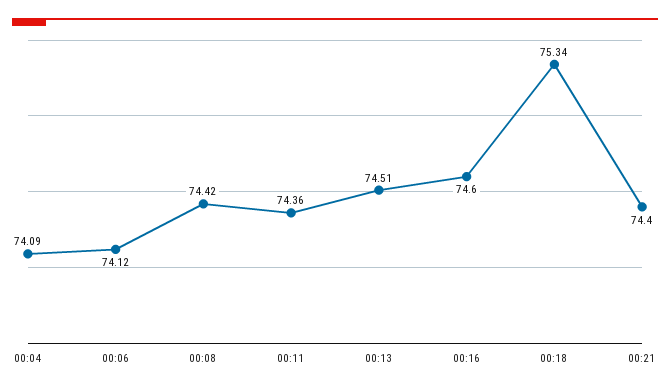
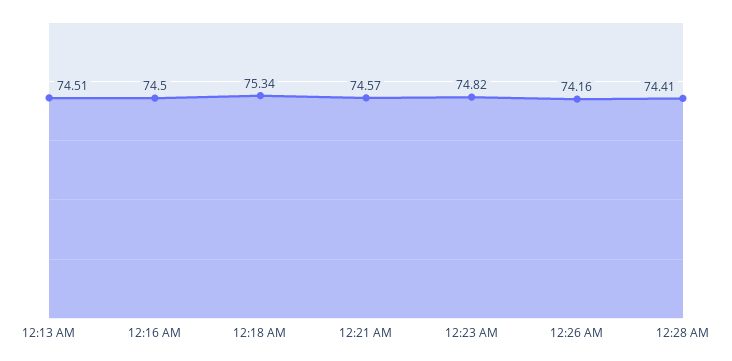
00:04: 74.09 -> none
00:06: 74.12 -> none
00:08: 74.42 -> none
00:11: 74.36 -> none
00:16: 74.6 -> 74.5
00:21: 74.4 -> 74.57
12:23 AM: none -> 74.82
12:26 AM: none -> 74.16
12:28 AM: none -> 74.41

